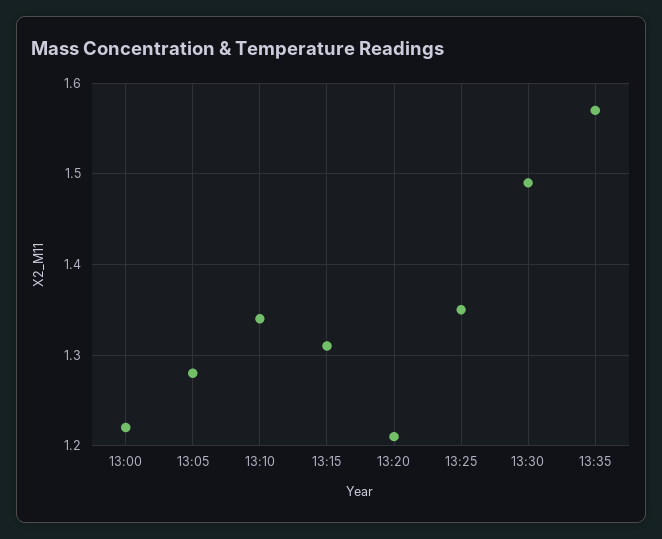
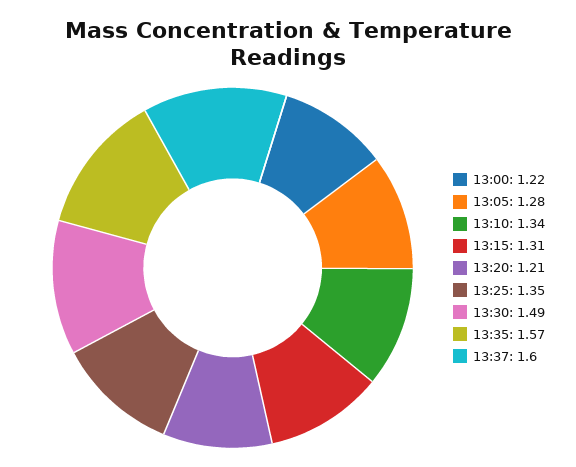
13:37: none -> 1.6

